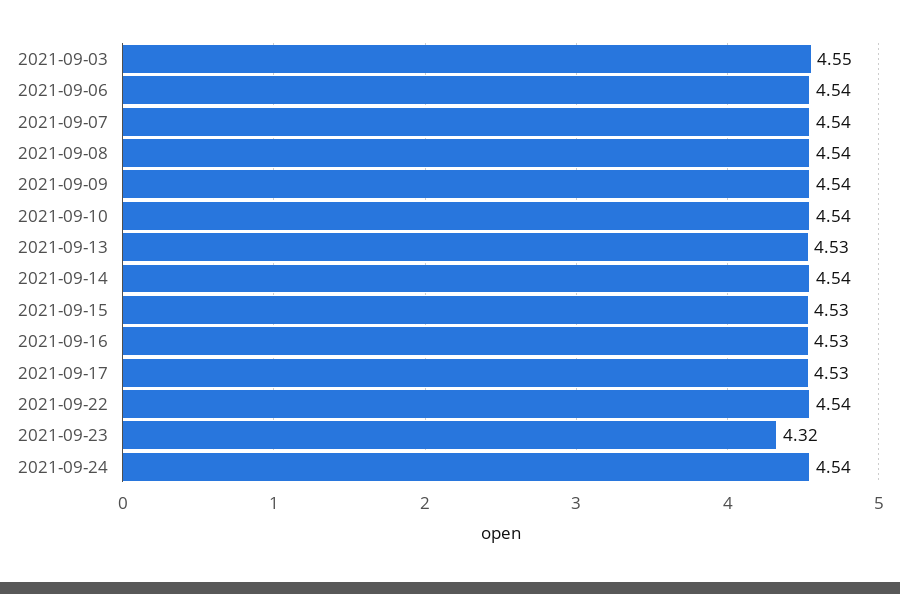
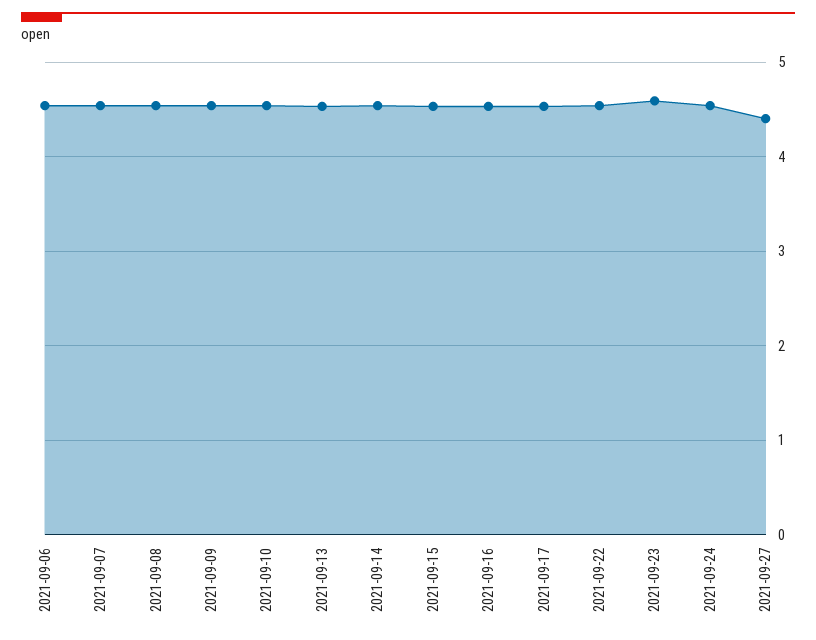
2021-09-03: 4.55 -> none
2021-09-23: 4.32 -> 4.6
2021-09-27: none -> 4.4

